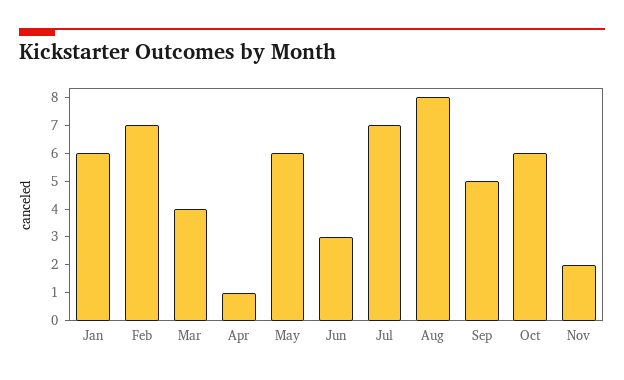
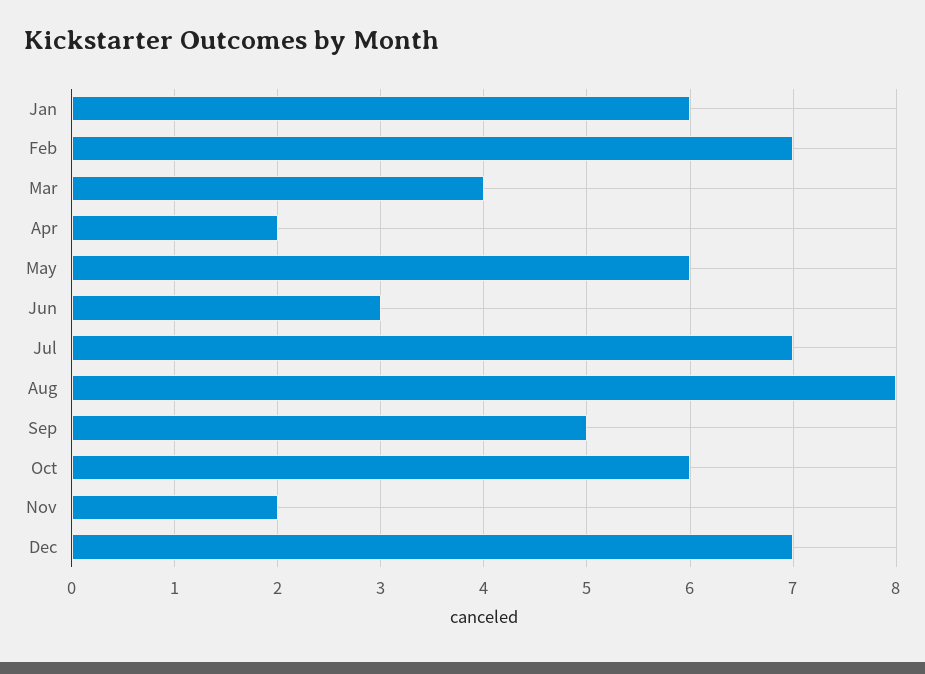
Apr: 1 -> 2
Dec: none -> 7

